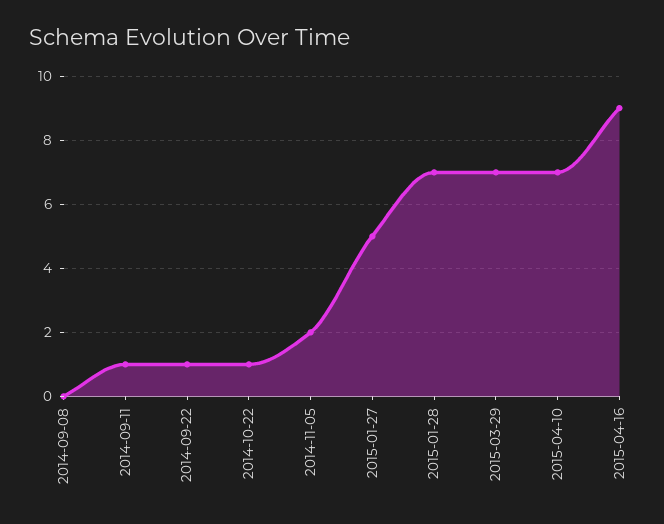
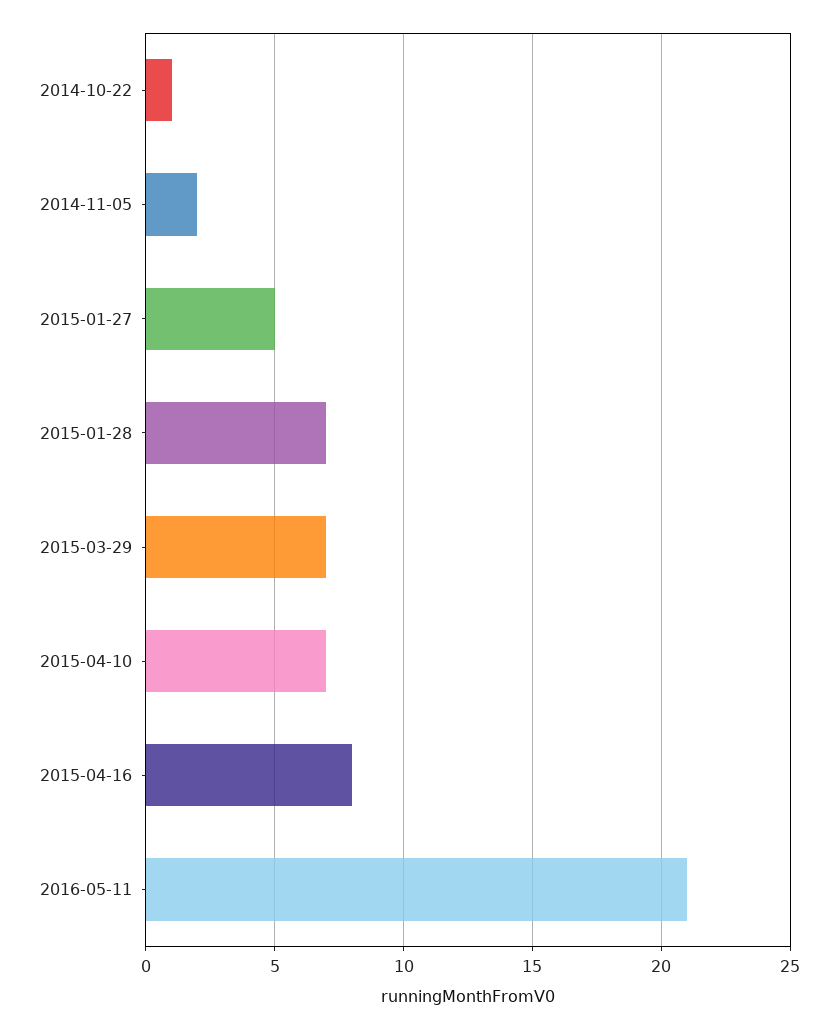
2014-09-08: 0 -> none
2014-09-11: 1 -> none
2014-09-22: 1 -> none
2015-04-16: 9 -> 8
2016-05-11: none -> 21

